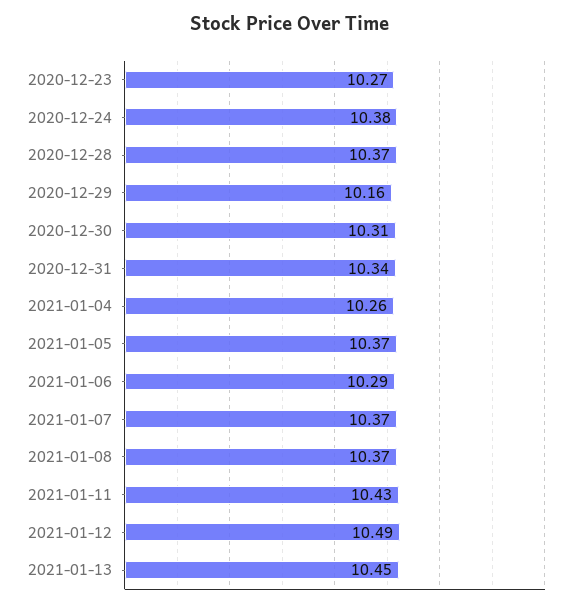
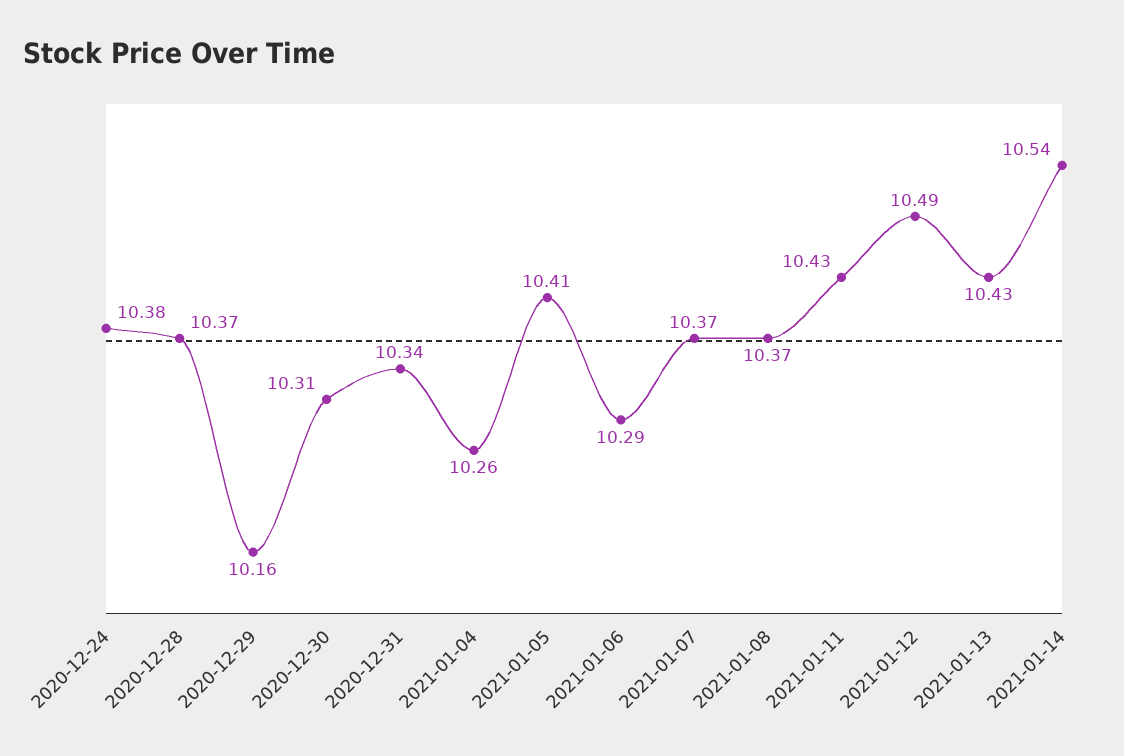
2020-12-23: 10.27 -> none
2021-01-05: 10.37 -> 10.41
2021-01-13: 10.45 -> 10.43
2021-01-14: none -> 10.54

